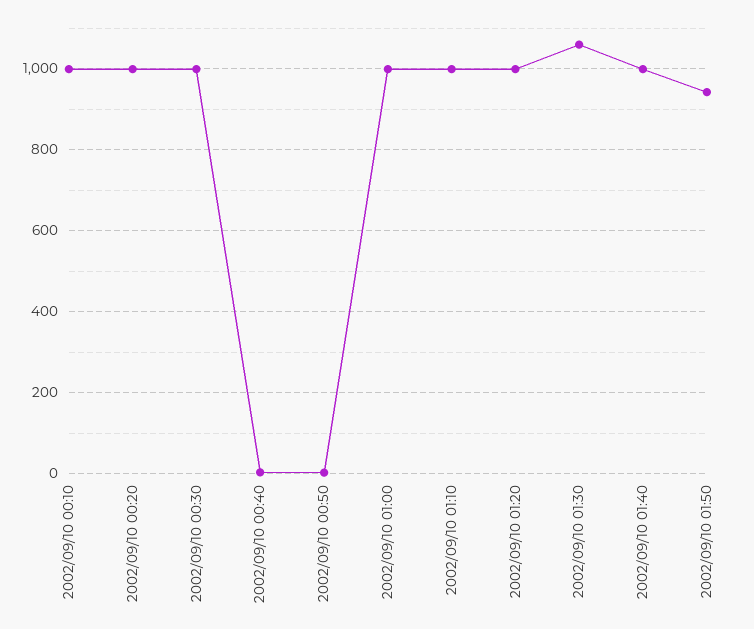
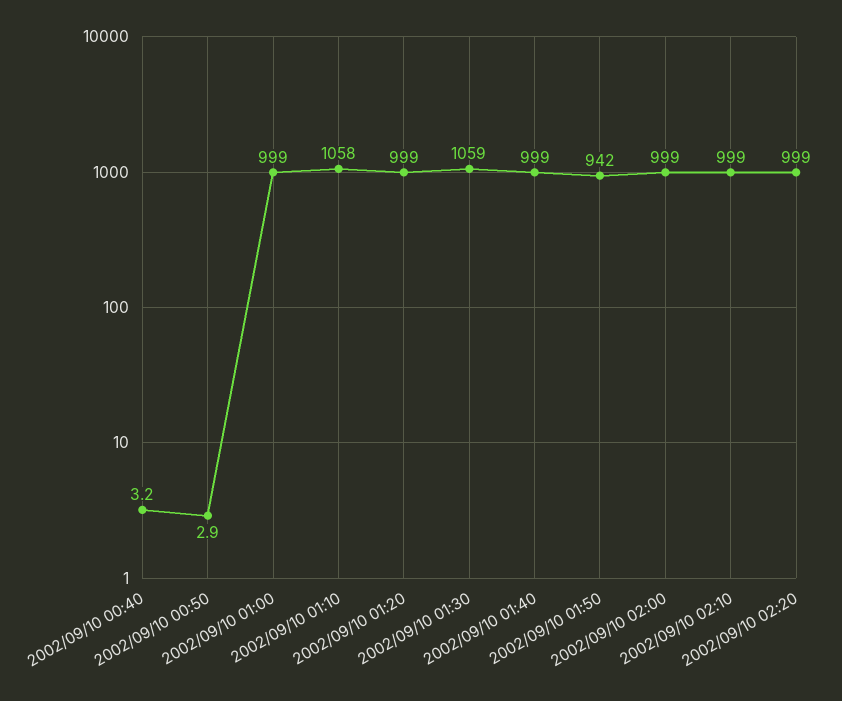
2002/09/10 00:10: 1000 -> none
2002/09/10 00:20: 1000 -> none
2002/09/10 00:30: 1000 -> none
2002/09/10 01:10: 1000 -> 1058
2002/09/10 02:00: none -> 999
2002/09/10 02:10: none -> 999
2002/09/10 02:20: none -> 999

